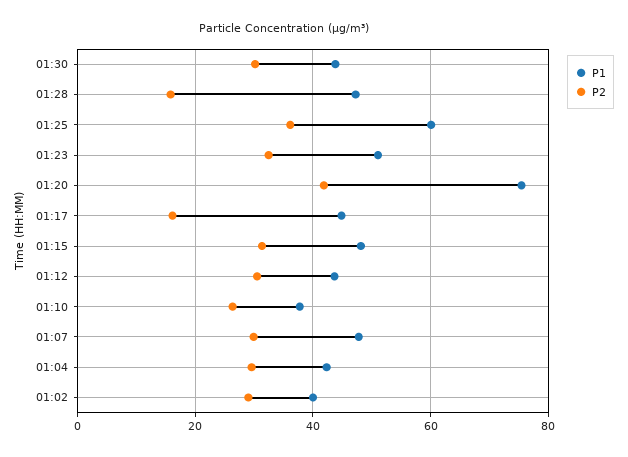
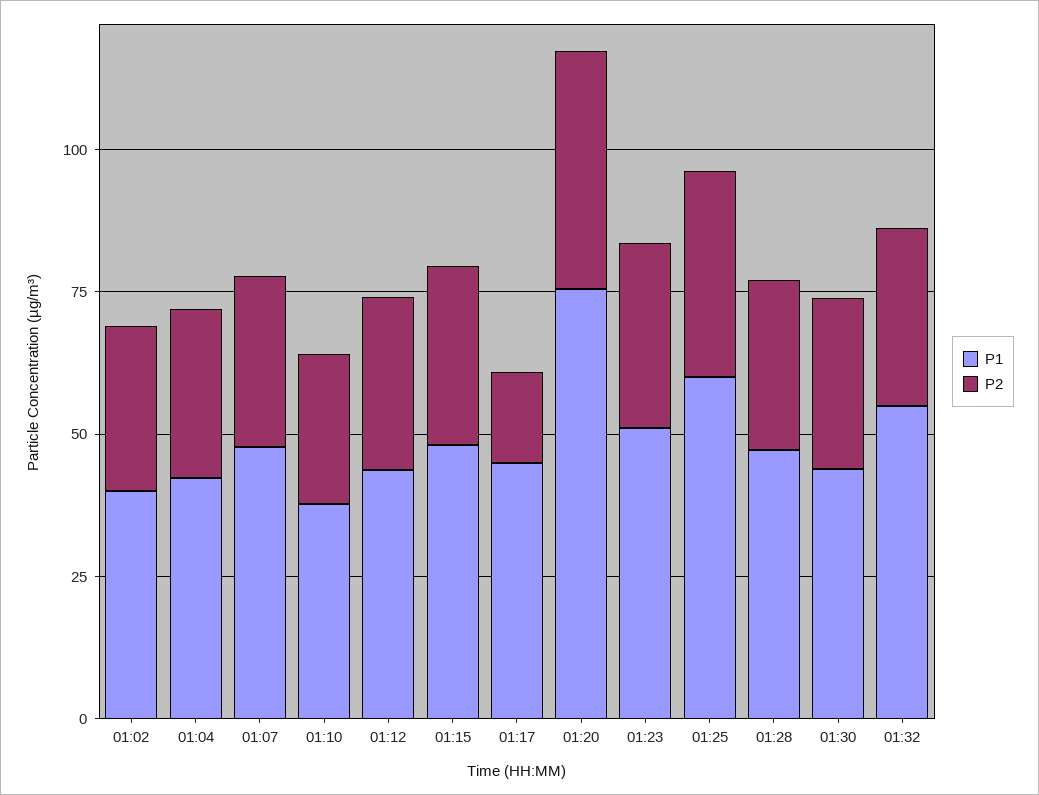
P2, 01:28: 16 -> 30
P1, 01:32: none -> 55
P2, 01:32: none -> 30

